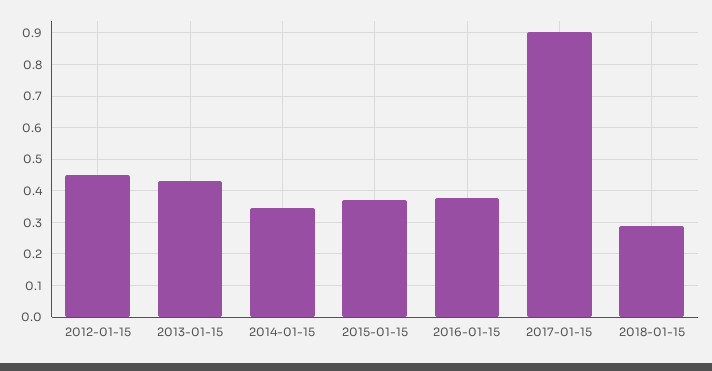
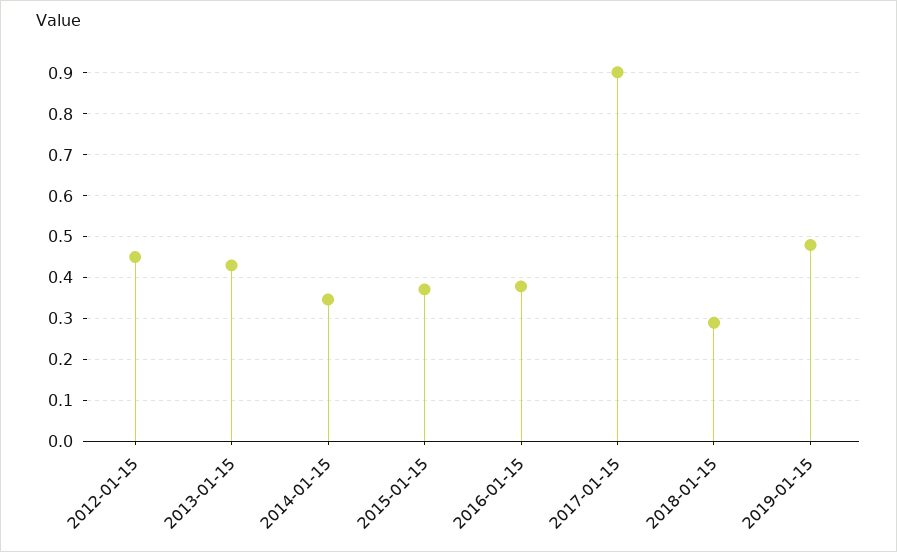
2019-01-15: none -> 0.48

